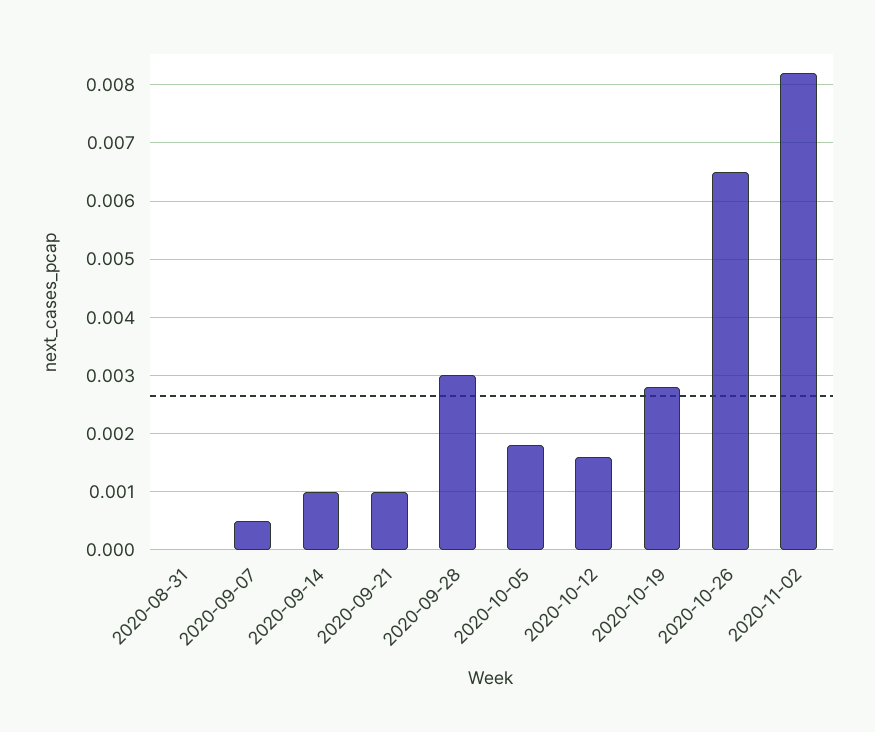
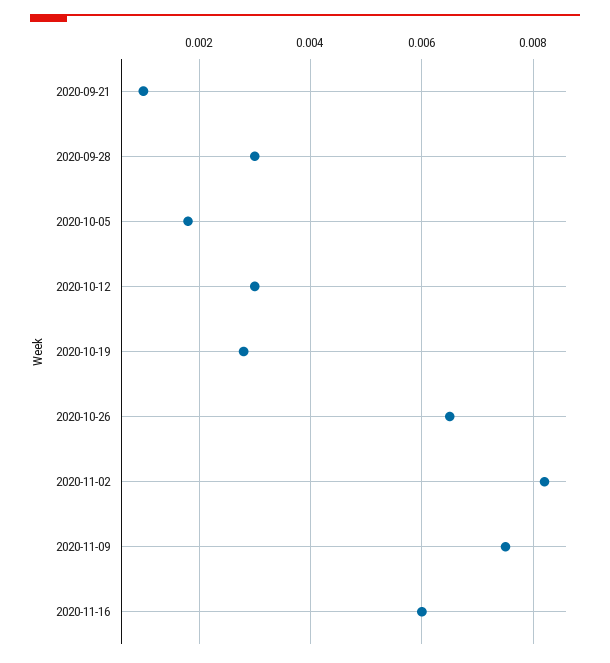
2020-08-31: 0 -> none
2020-09-07: 0.0005 -> none
2020-09-14: 0.001 -> none
2020-10-12: 0.0015 -> 0.003
2020-11-09: none -> 0.0075
2020-11-16: none -> 0.006

